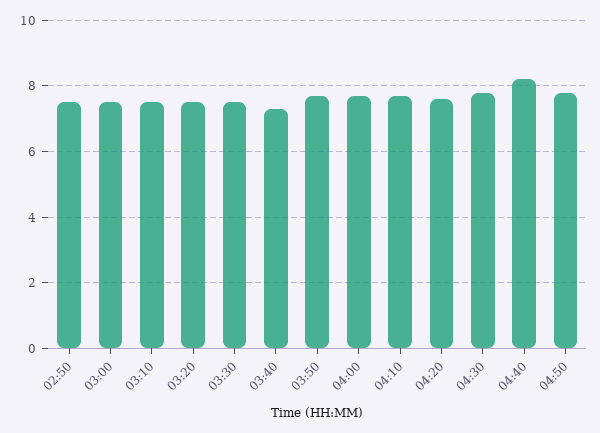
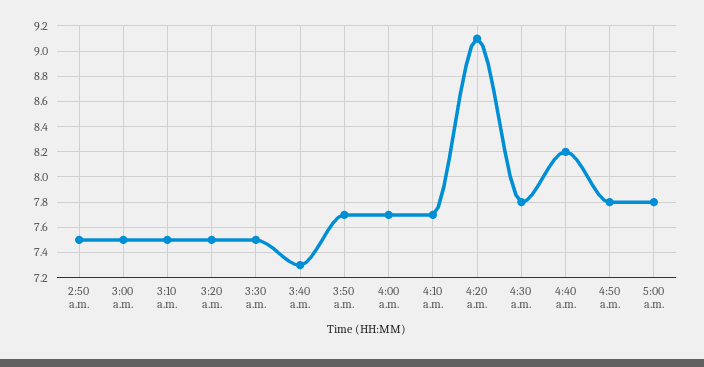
04:20: 7.5 -> 9.1
5:00 a.m.: none -> 7.8

